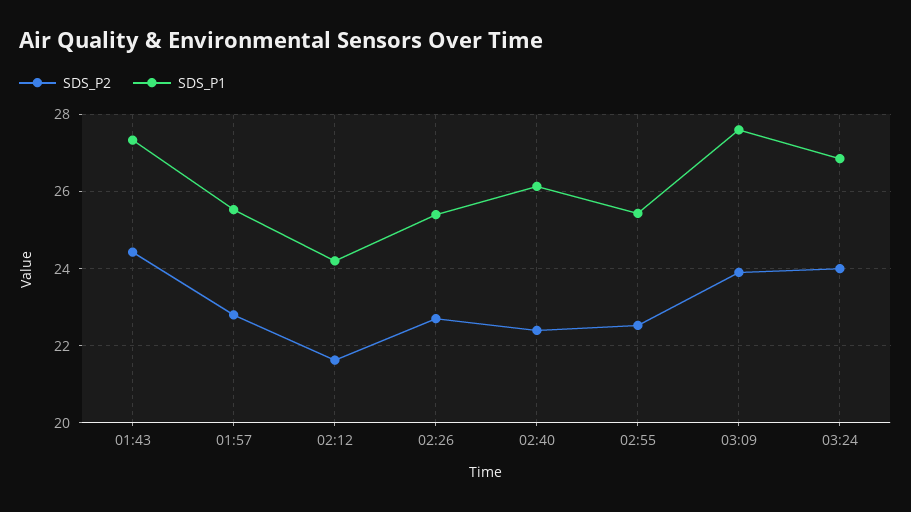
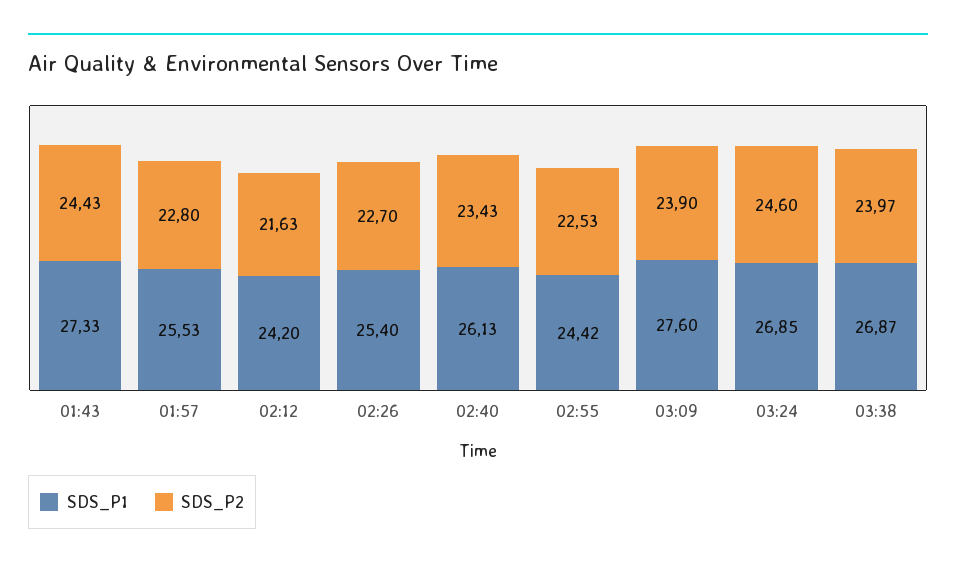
SDS_P2, 02:40: 22.4 -> 23.43
SDS_P1, 02:55: 25.4 -> 24.42
SDS_P2, 03:24: 24 -> 24.6
SDS_P1, 03:38: none -> 26.87
SDS_P2, 03:38: none -> 23.97

